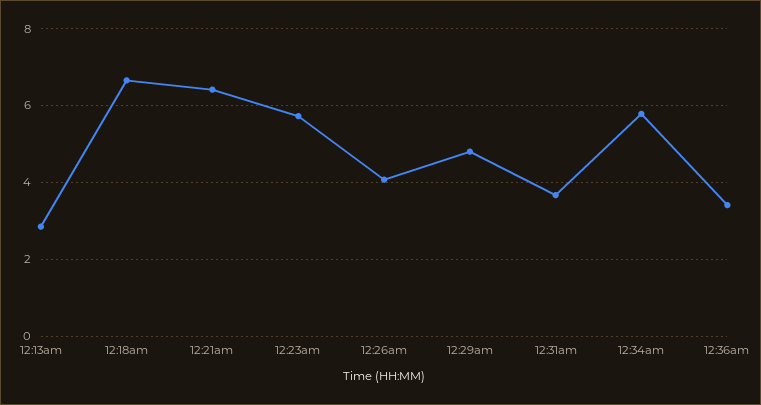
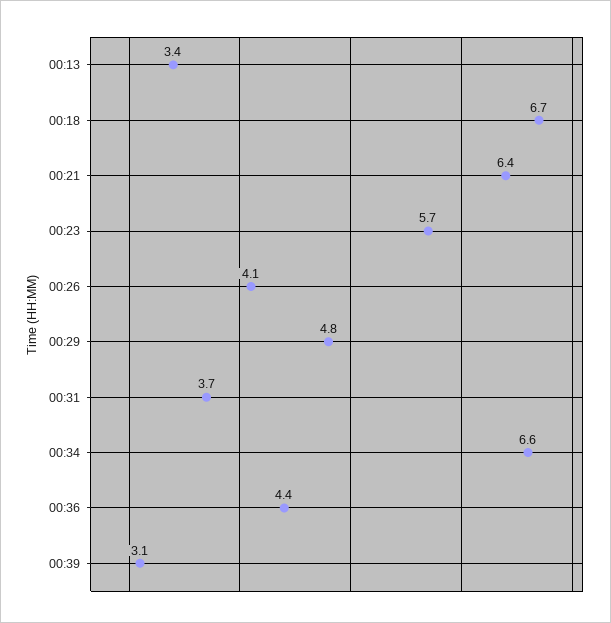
12:13am: 2.8 -> 3.4
12:34am: 5.8 -> 6.6
12:36am: 3.4 -> 4.4
00:39: none -> 3.1

